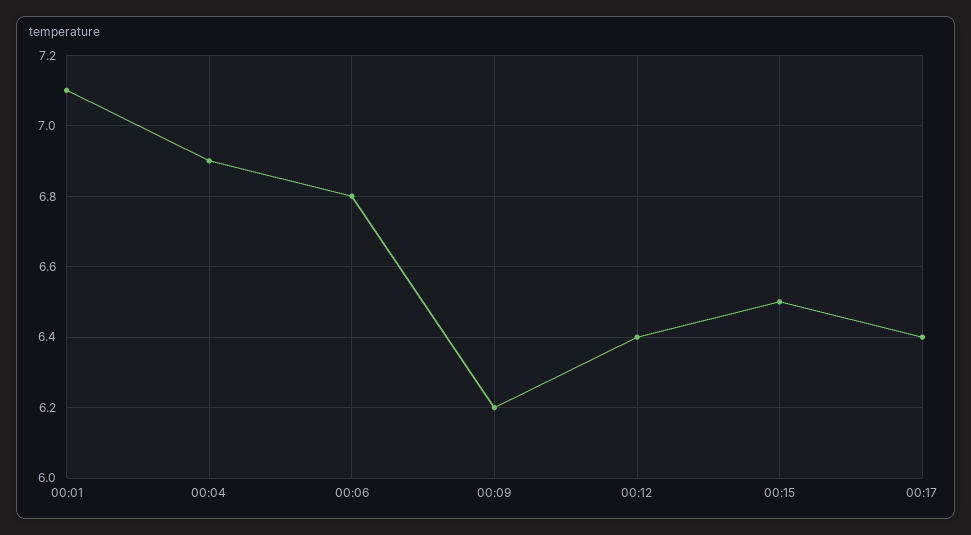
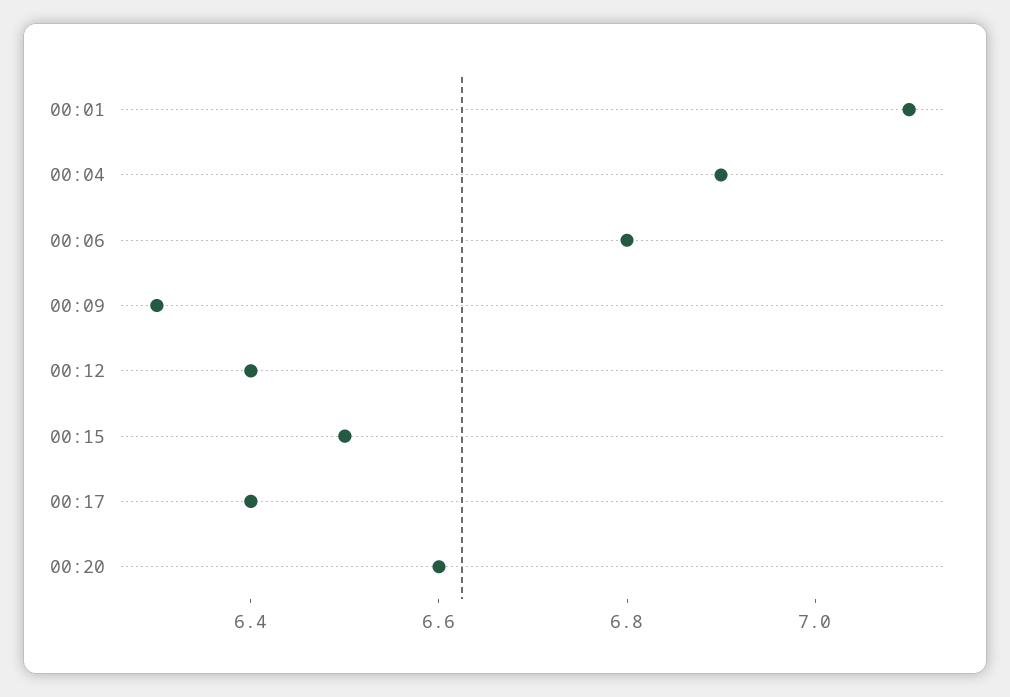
00:09: 6.2 -> 6.3
00:20: none -> 6.6

